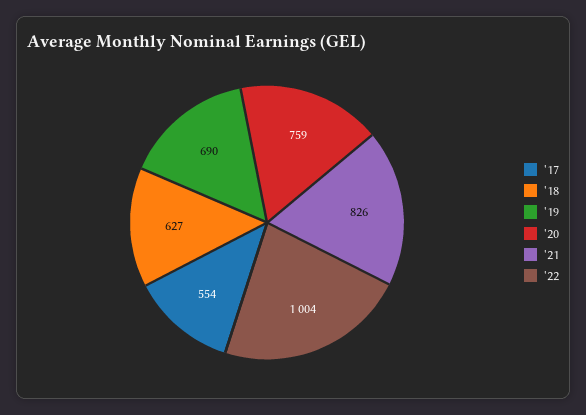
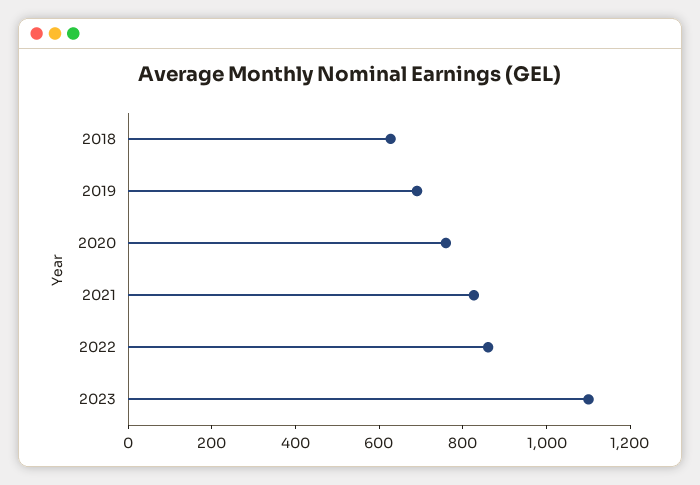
'17: 554 -> none
'22: 1004 -> 850
2023: none -> 1100

